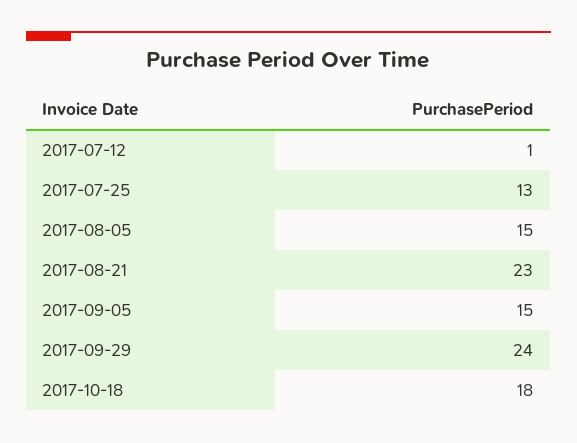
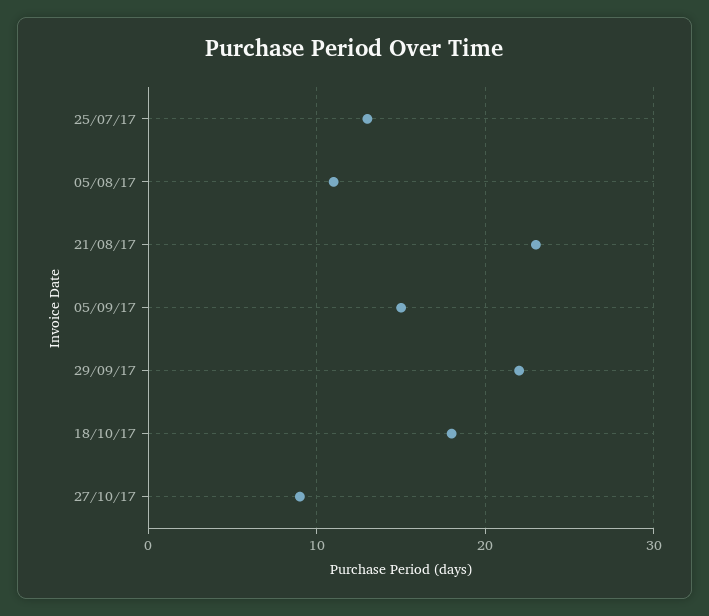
2017-07-12: 1 -> none
2017-08-05: 15 -> 11
2017-09-29: 24 -> 22
27/10/17: none -> 9

